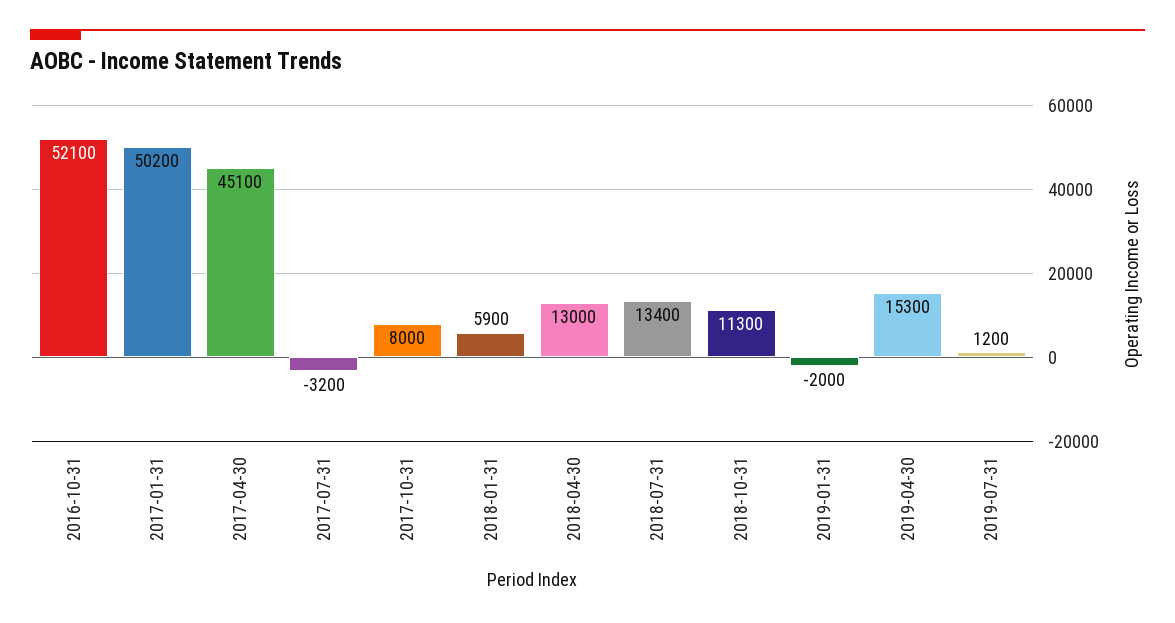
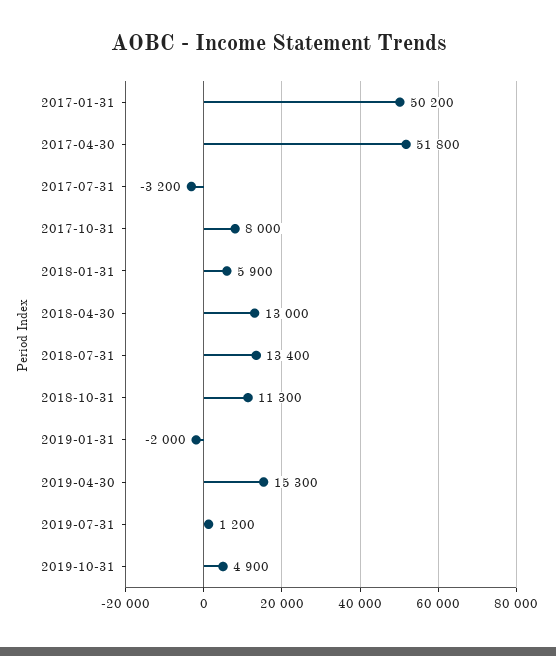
2016-10-31: 52100 -> none
2017-04-30: 45100 -> 51800
2019-10-31: none -> 4900

